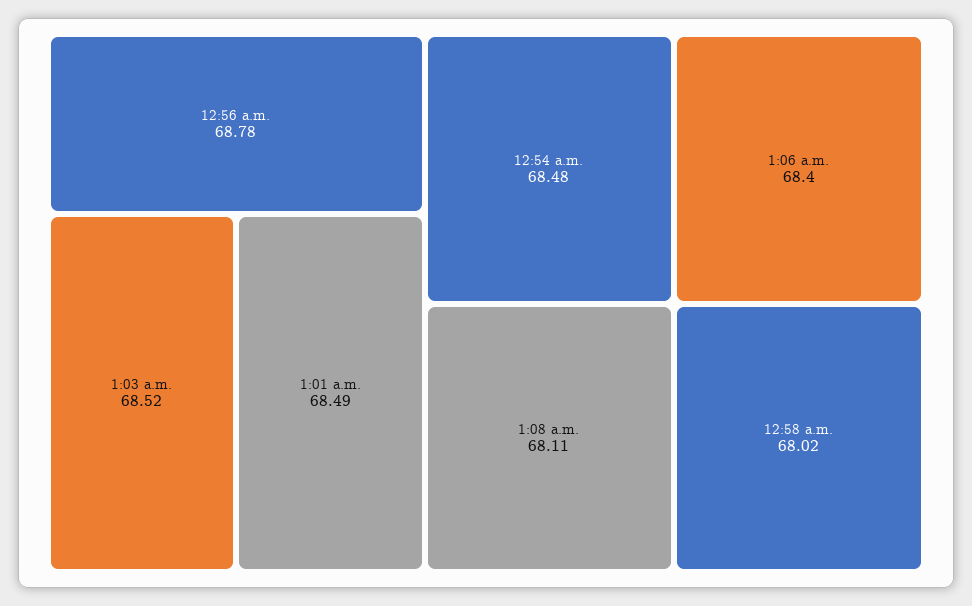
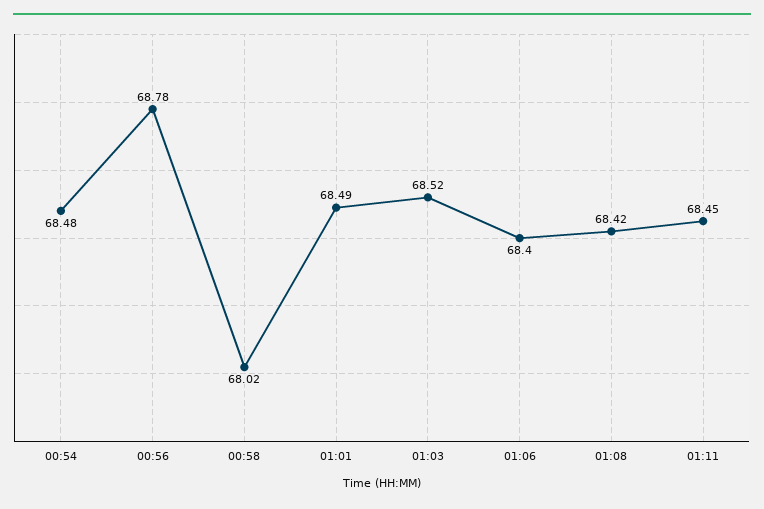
1:08 a.m.: 68.11 -> 68.42
01:11: none -> 68.45

